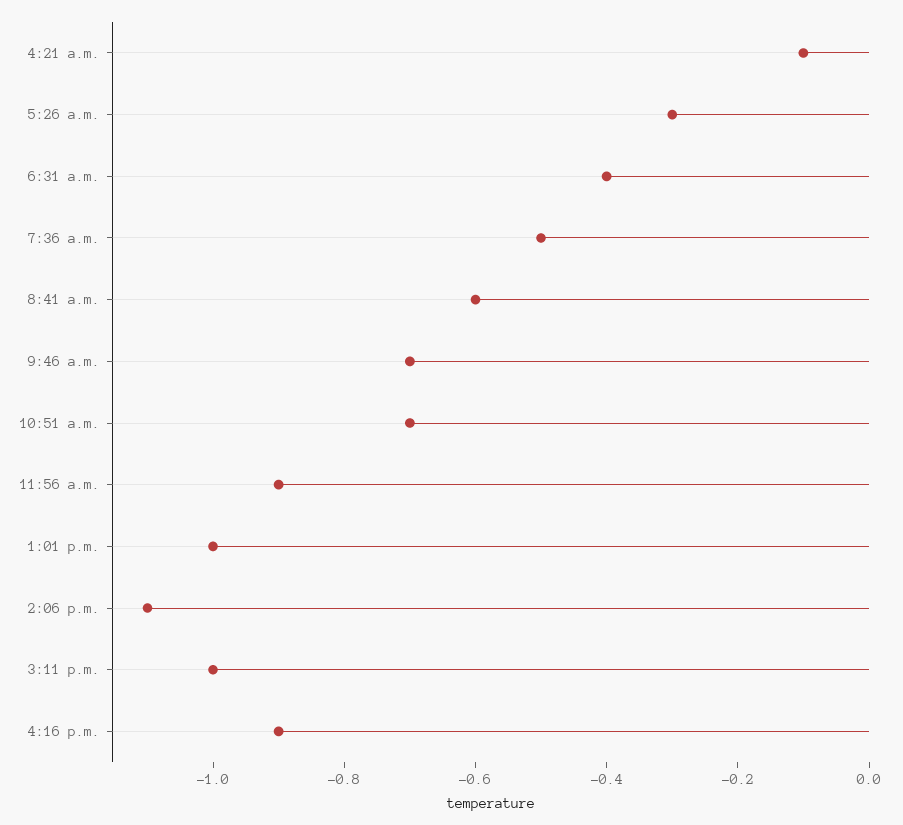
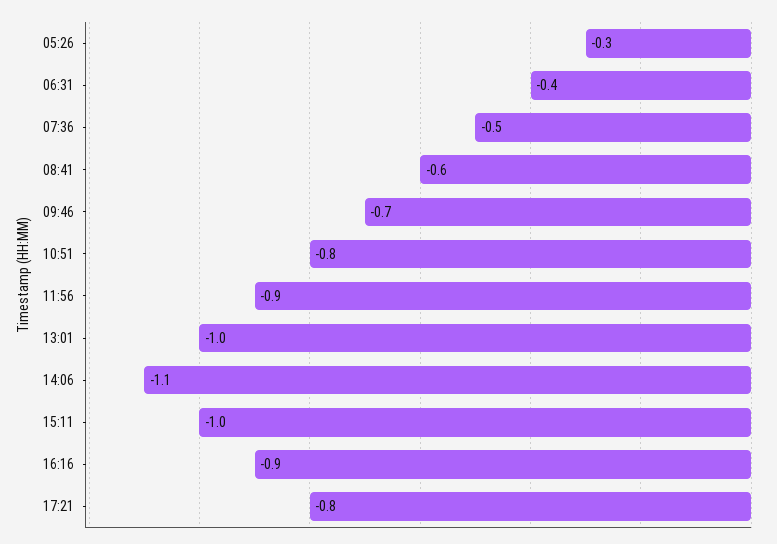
4:21 a.m.: -0.1 -> none
10:51 a.m.: -0.7 -> -0.8
17:21: none -> -0.8

